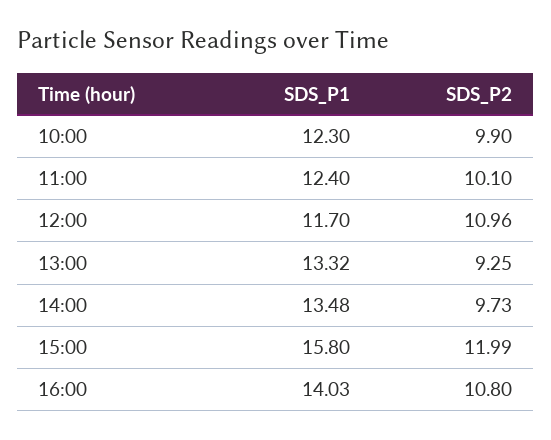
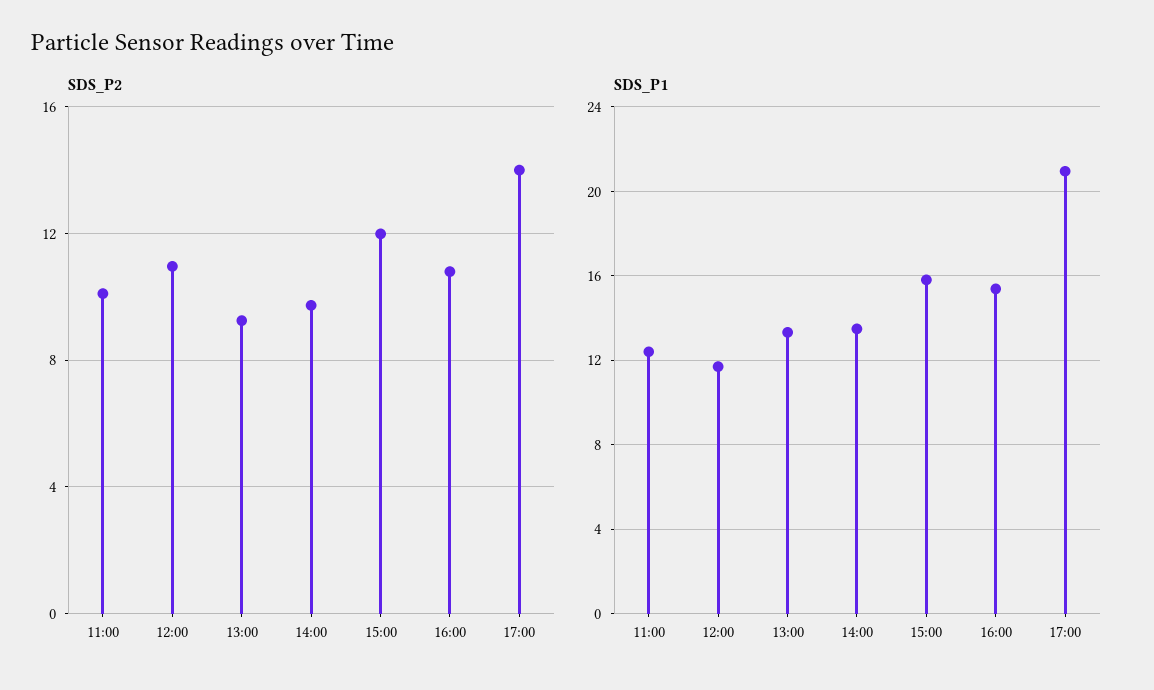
SDS_P1, 10:00: 12.3 -> none
SDS_P2, 10:00: 9.9 -> none
SDS_P1, 16:00: 14.03 -> 15.5
SDS_P2, 17:00: none -> 14
SDS_P1, 17:00: none -> 21

